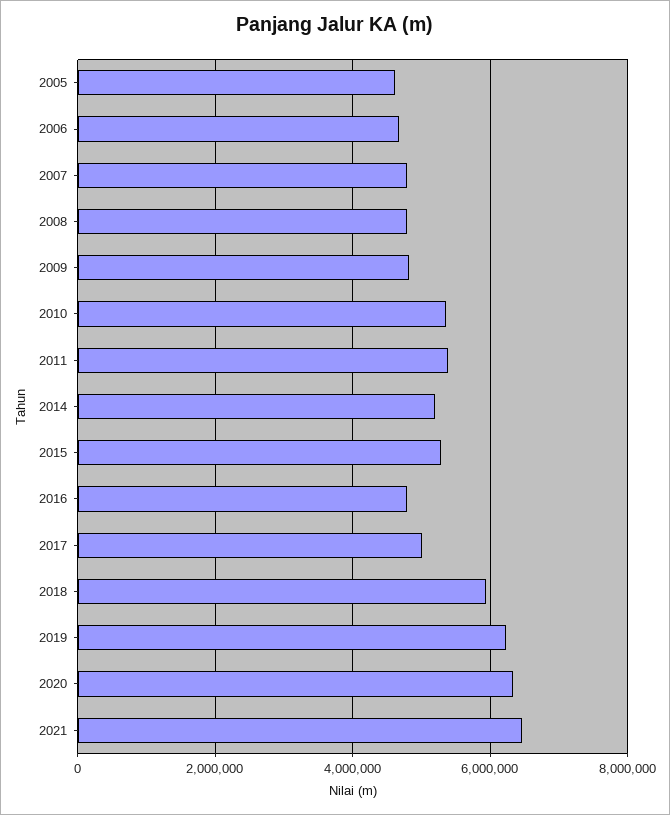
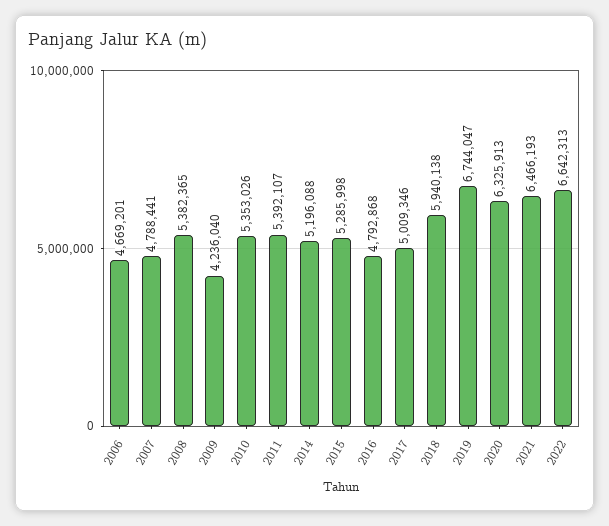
2005: 4600000 -> none
2008: 4800000 -> 5382365
2009: 4800000 -> 4236040
2019: 6200000 -> 6744047
2022: none -> 6642313

